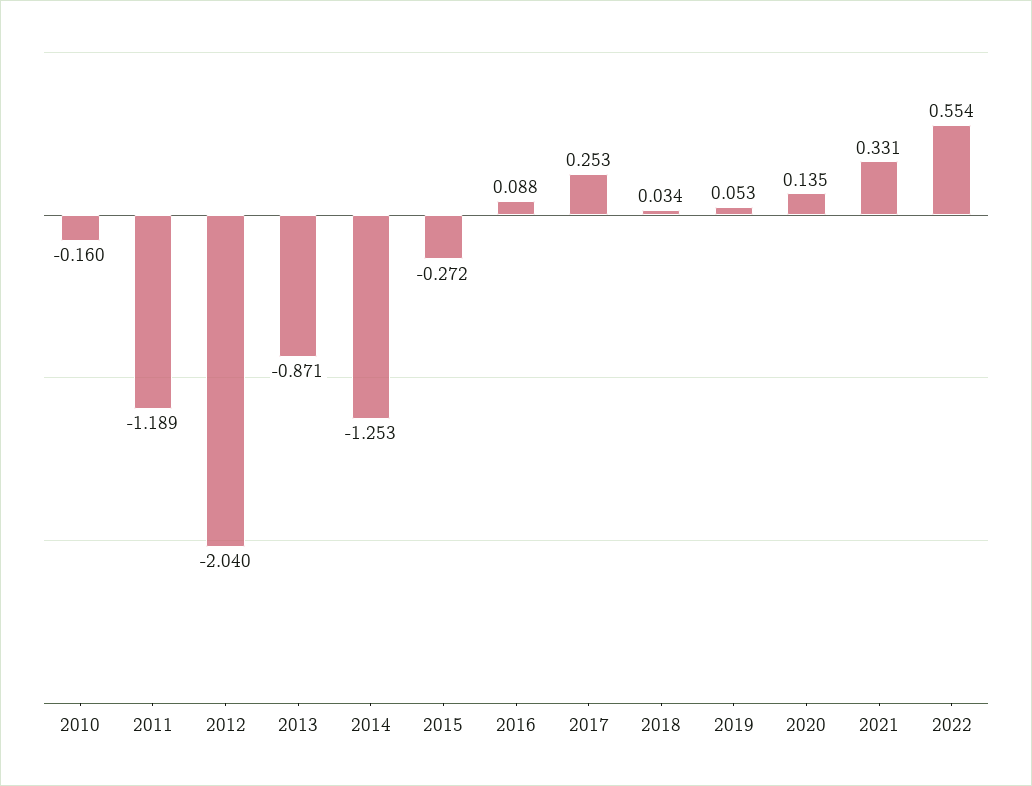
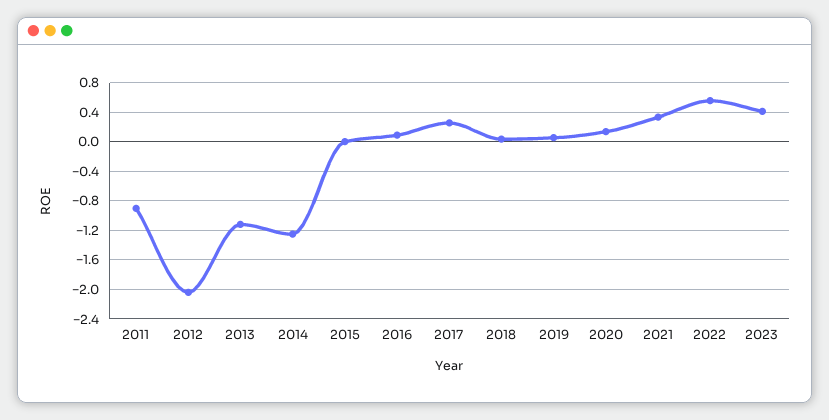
2010: -0.16 -> none
2011: -1.189 -> -0.9
2013: -0.871 -> -1.1
2015: -0.272 -> 0
2023: none -> 0.4

